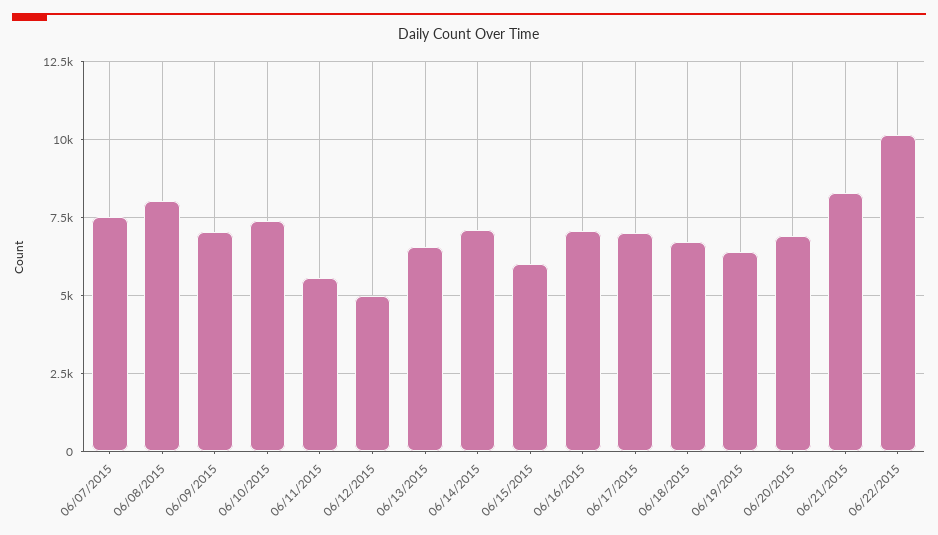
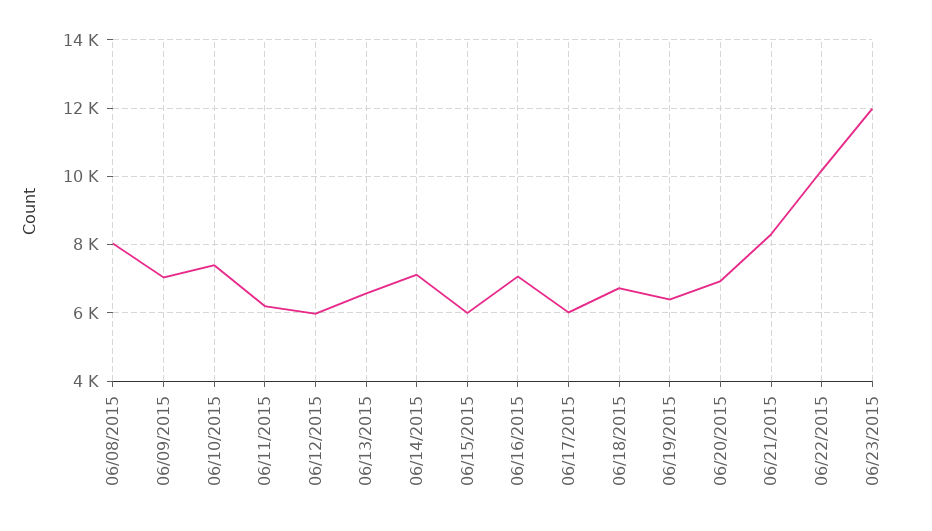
06/07/2015: 7500 -> none
06/11/2015: 5500 -> 6200
06/12/2015: 5000 -> 6000
06/17/2015: 7000 -> 6000
06/23/2015: none -> 12000

